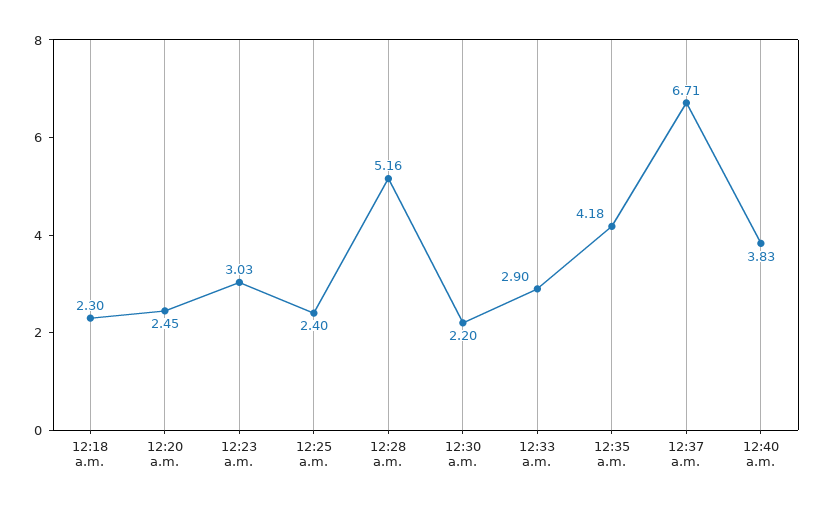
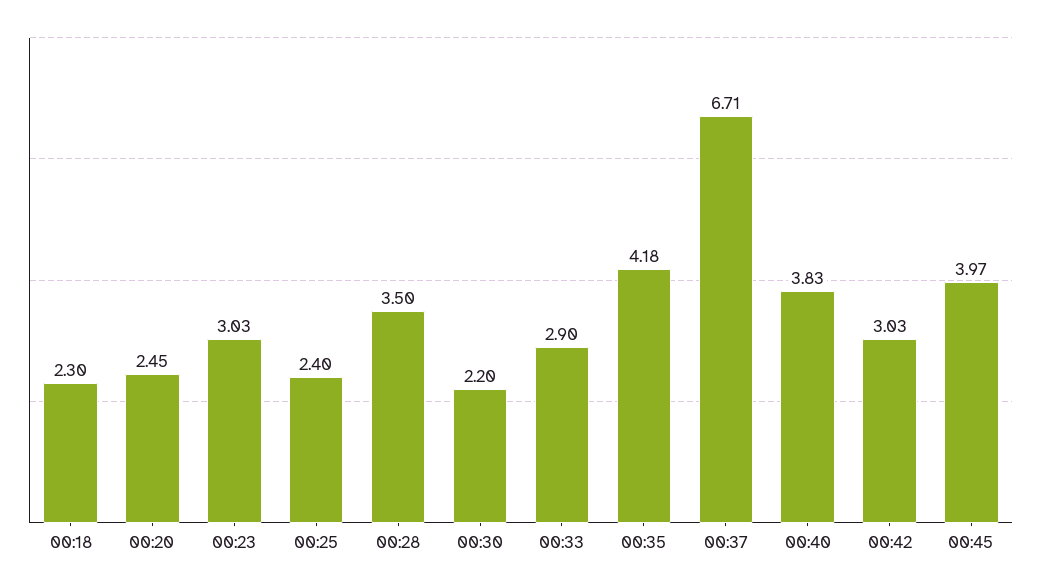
12:28 a.m.: 5.16 -> 3.5
00:42: none -> 3.03
00:45: none -> 3.97

